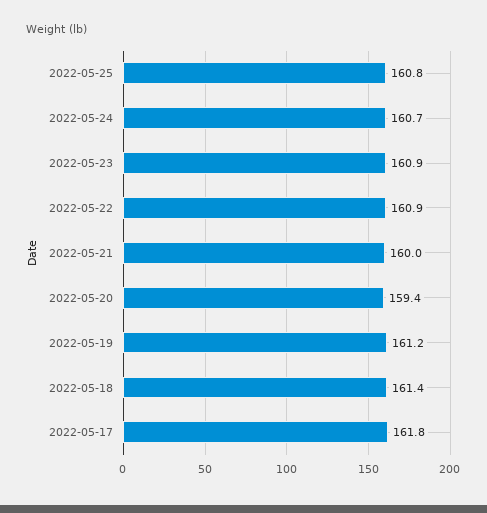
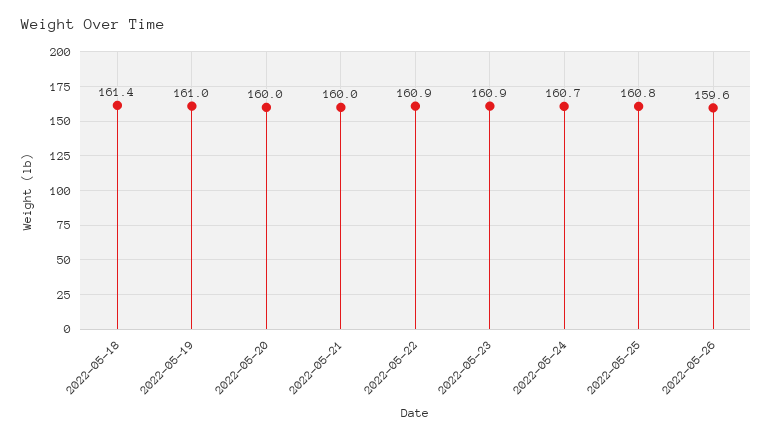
2022-05-20: 159.4 -> 160
2022-05-19: 161.2 -> 161
2022-05-17: 161.8 -> none
2022-05-26: none -> 159.6

